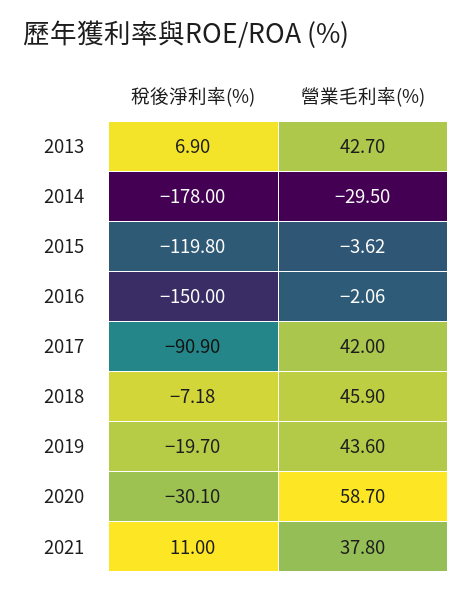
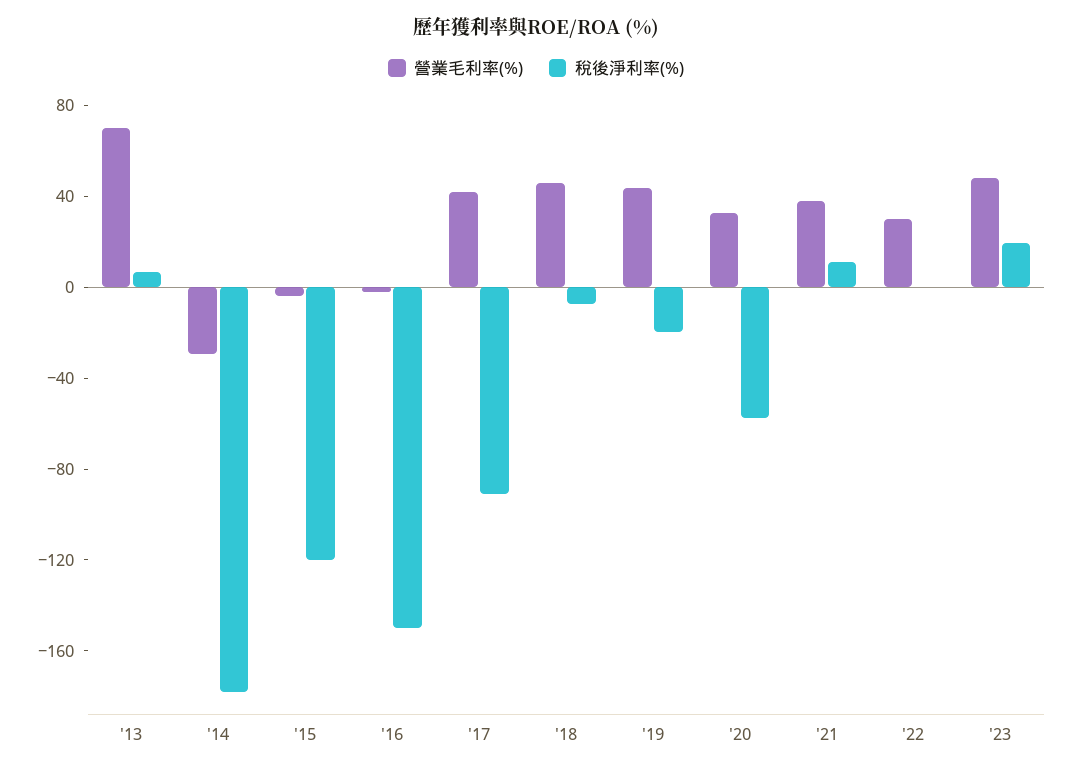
營業毛利率(%), 2013: 42.7 -> 70
稅後淨利率(%), 2020: -30.1 -> -60
營業毛利率(%), 2020: 58.7 -> 30
營業毛利率(%), '22: none -> 30
稅後淨利率(%), '22: none -> 0
營業毛利率(%), '23: none -> 50
稅後淨利率(%), '23: none -> 20

